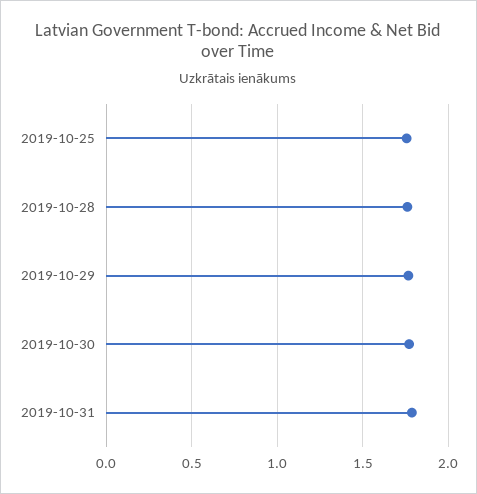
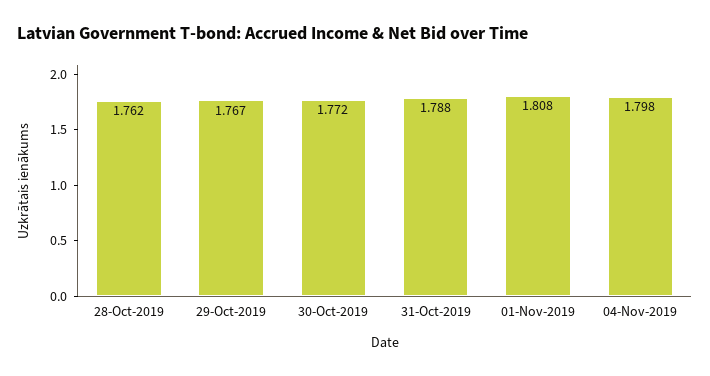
2019-10-25: 1.75 -> none
01-Nov-2019: none -> 1.808
04-Nov-2019: none -> 1.798

